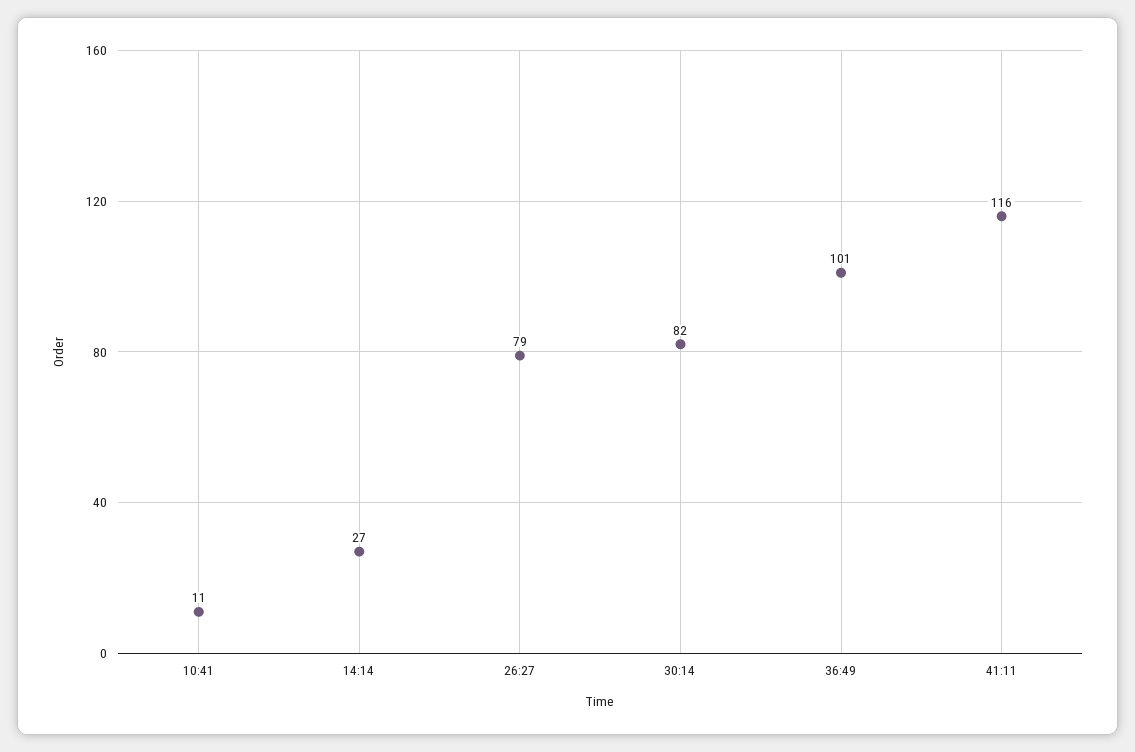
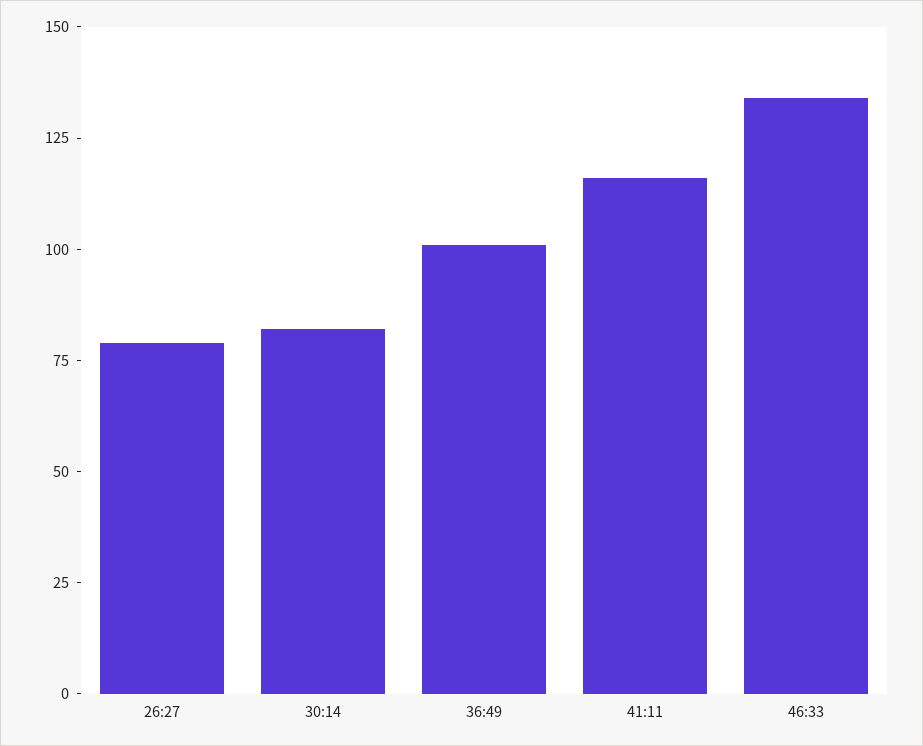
10:41: 11 -> none
14:14: 27 -> none
46:33: none -> 135

